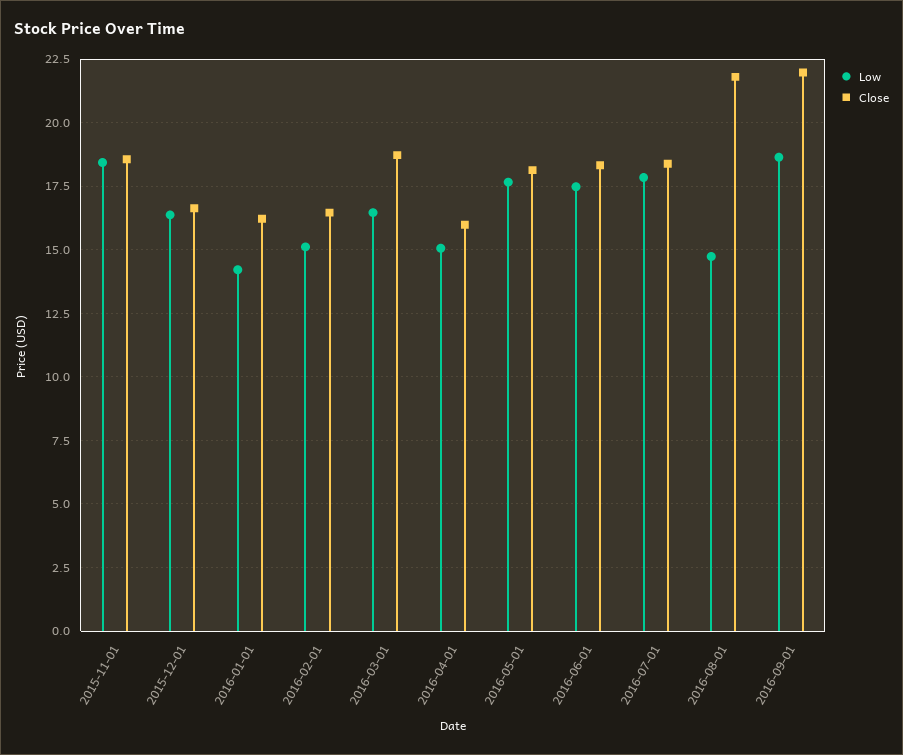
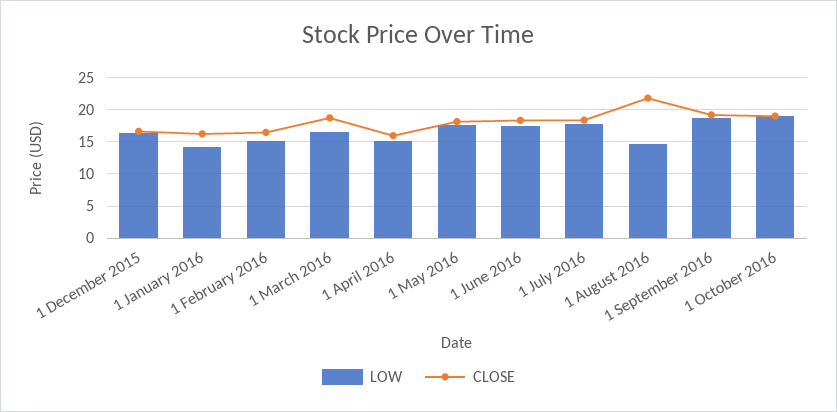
Low, 2015-11-01: 18.5 -> none
Close, 2015-11-01: 18.5 -> none
Close, 2016-09-01: 22 -> 19
Low, 1 October 2016: none -> 19
Close, 1 October 2016: none -> 19

